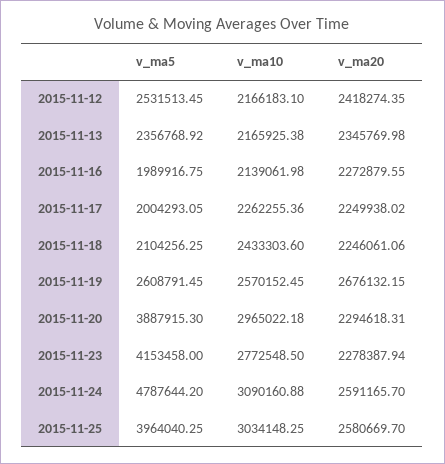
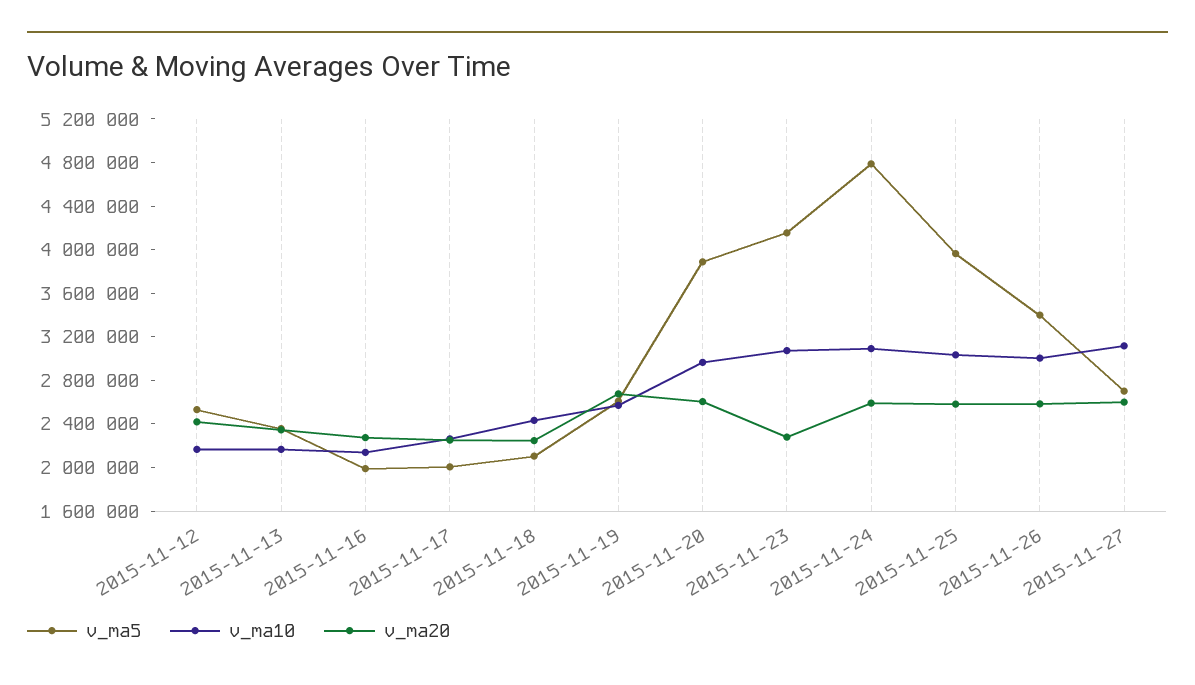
v_ma20, 2015-11-20: 2294618.31 -> 2600000
v_ma10, 2015-11-23: 2772548.5 -> 3100000
v_ma5, 2015-11-26: none -> 3400000
v_ma10, 2015-11-26: none -> 3000000
v_ma20, 2015-11-26: none -> 2600000
v_ma5, 2015-11-27: none -> 2700000
v_ma10, 2015-11-27: none -> 3100000
v_ma20, 2015-11-27: none -> 2600000

